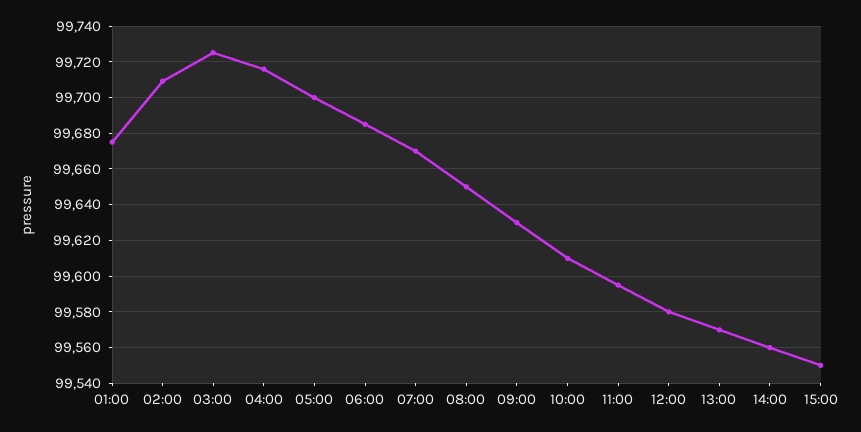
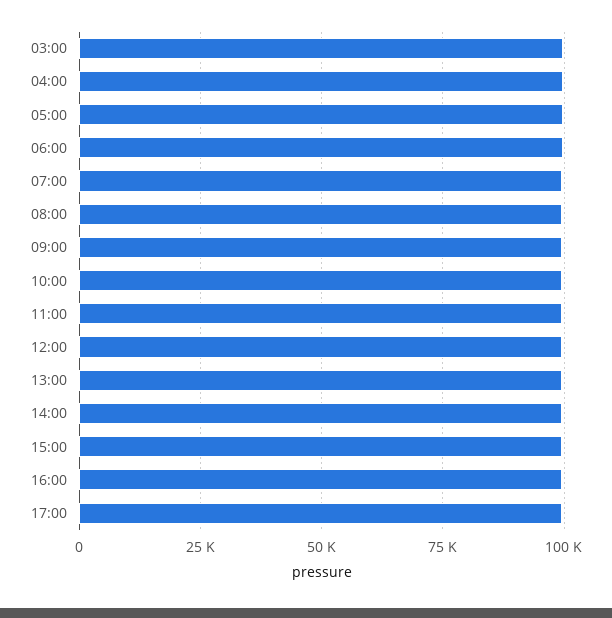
01:00: 99675 -> none
02:00: 99710 -> none
16:00: none -> 100000
17:00: none -> 100000

